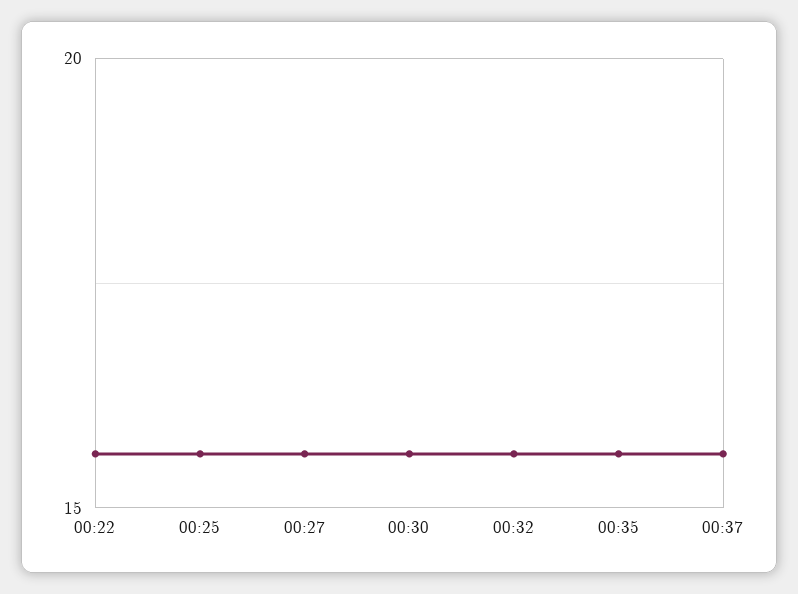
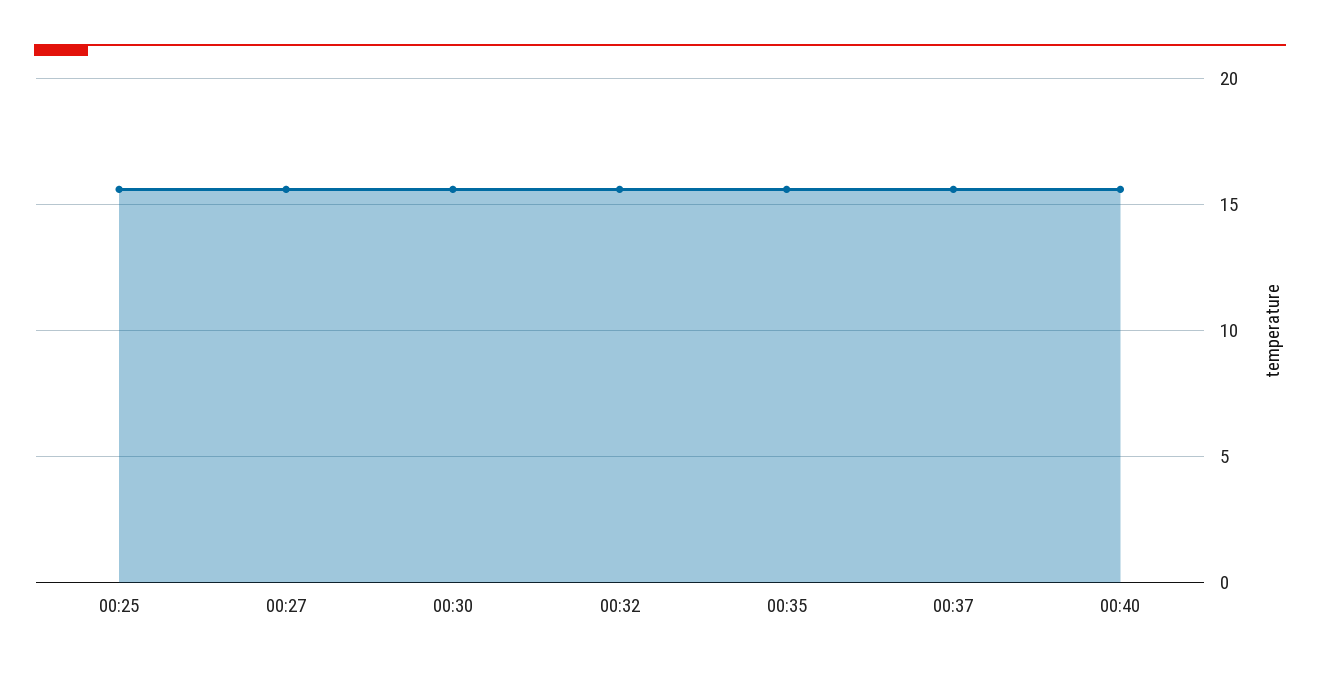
00:22: 15.5 -> none
00:40: none -> 15.5

